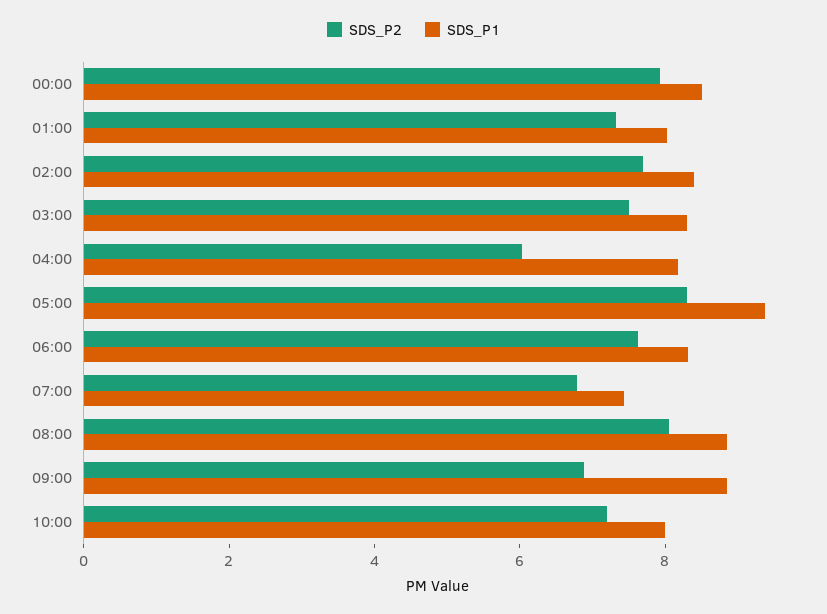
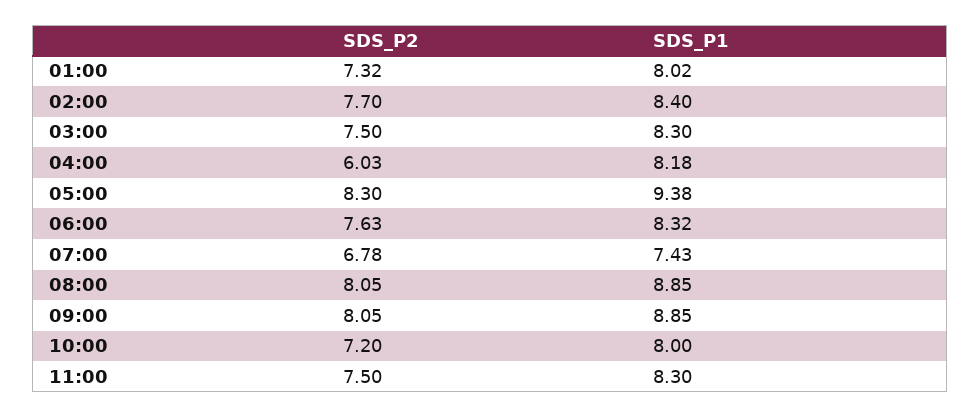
SDS_P2, 00:00: 8 -> none
SDS_P1, 00:00: 8.5 -> none
SDS_P2, 09:00: 7 -> 8.05
SDS_P2, 11:00: none -> 7.5
SDS_P1, 11:00: none -> 8.3

